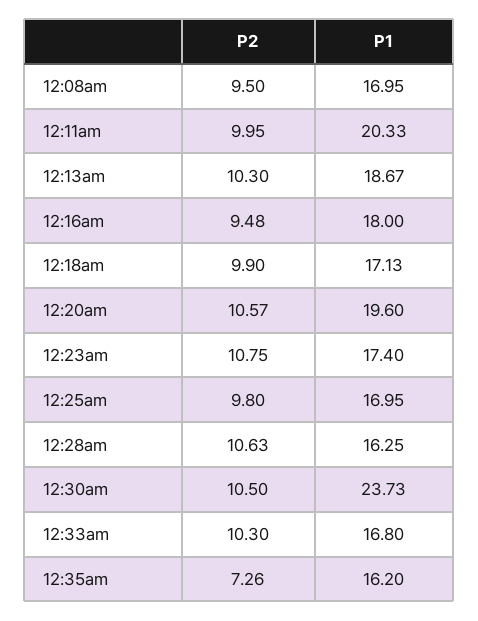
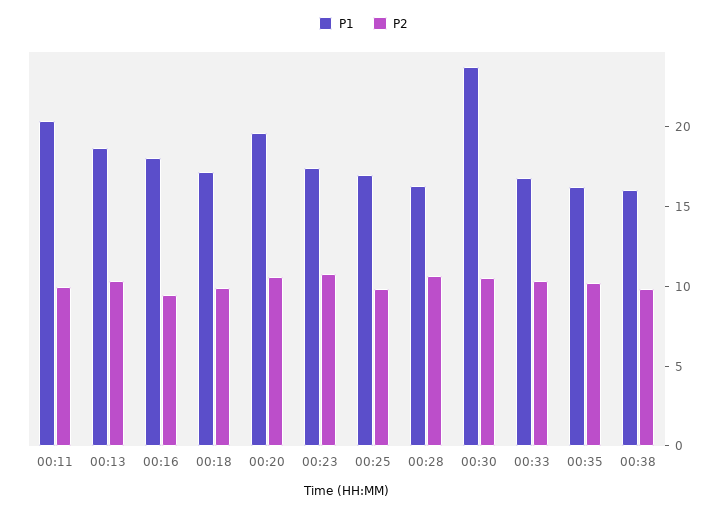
P2, 12:08am: 9.5 -> none
P1, 12:08am: 16.95 -> none
P2, 12:35am: 7.26 -> 10
P1, 00:38: none -> 16
P2, 00:38: none -> 10

